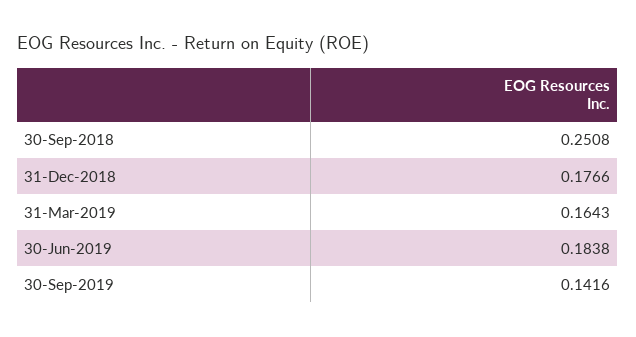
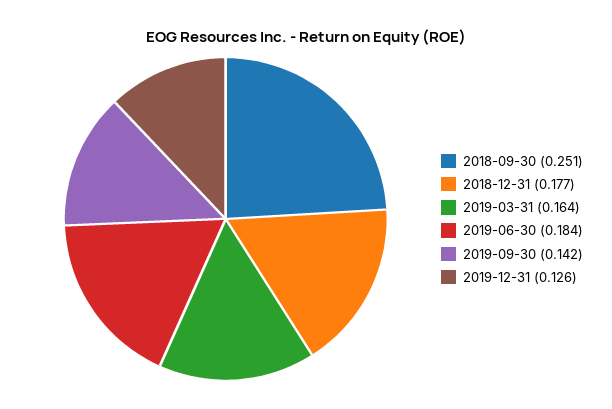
2019-12-31: none -> 0.126

